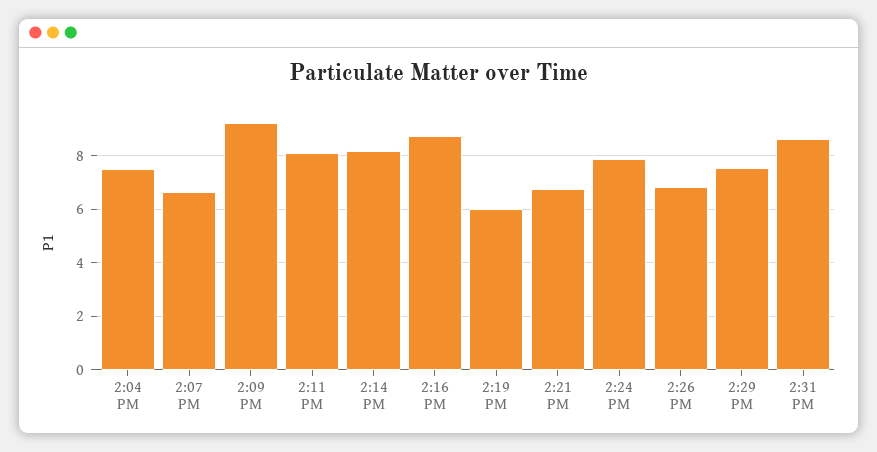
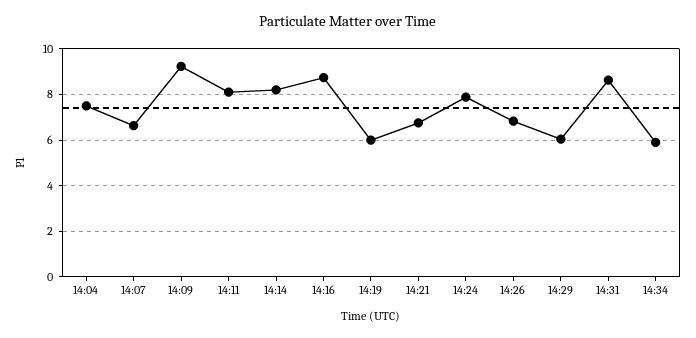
2:29 PM: 7.5 -> 6
14:34: none -> 6

